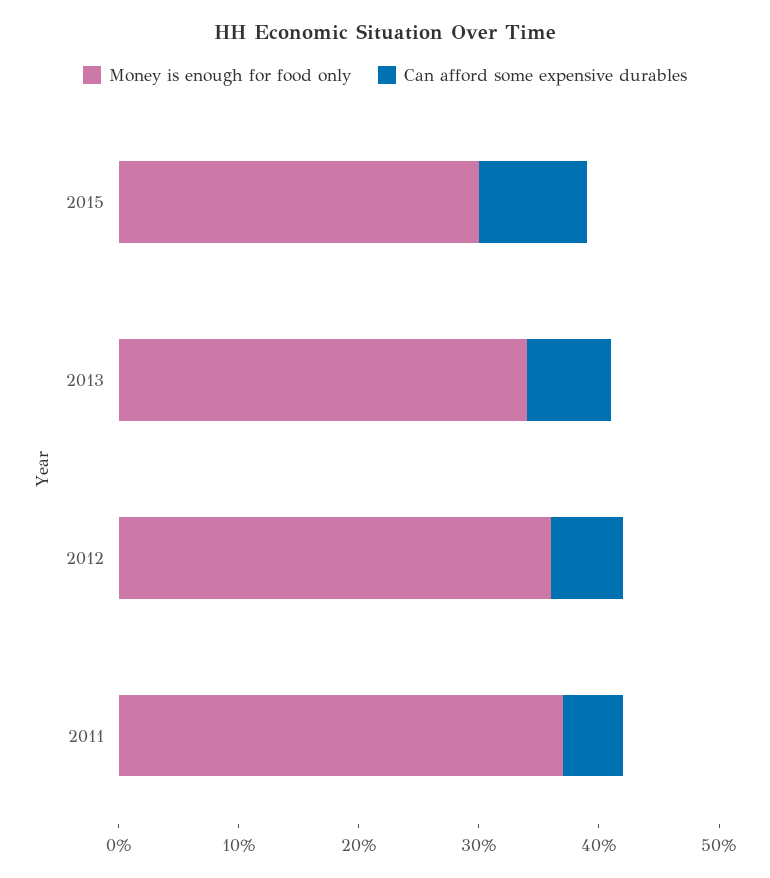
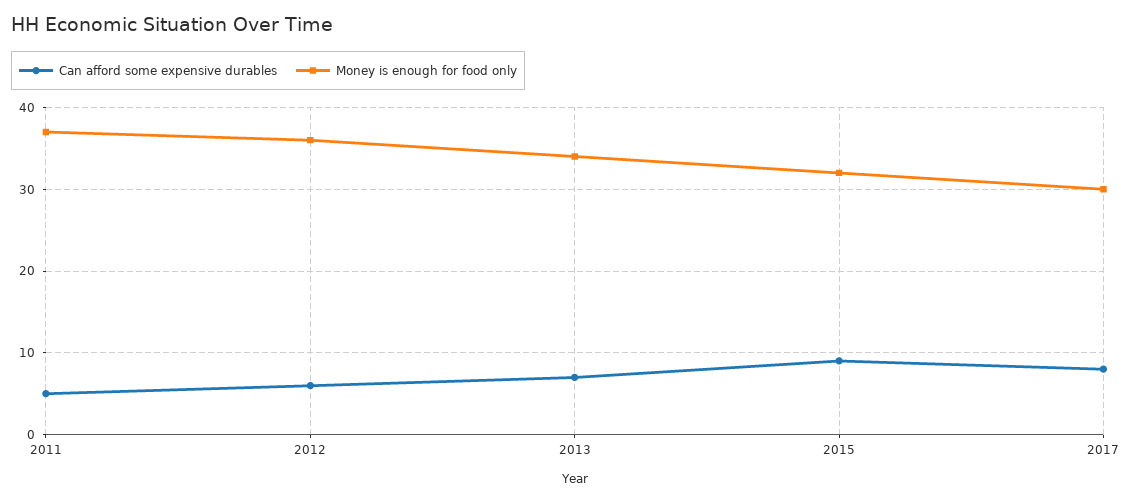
Money is enough for food only, 2015: 30 -> 32
Can afford some expensive durables, 2017: none -> 8
Money is enough for food only, 2017: none -> 30

